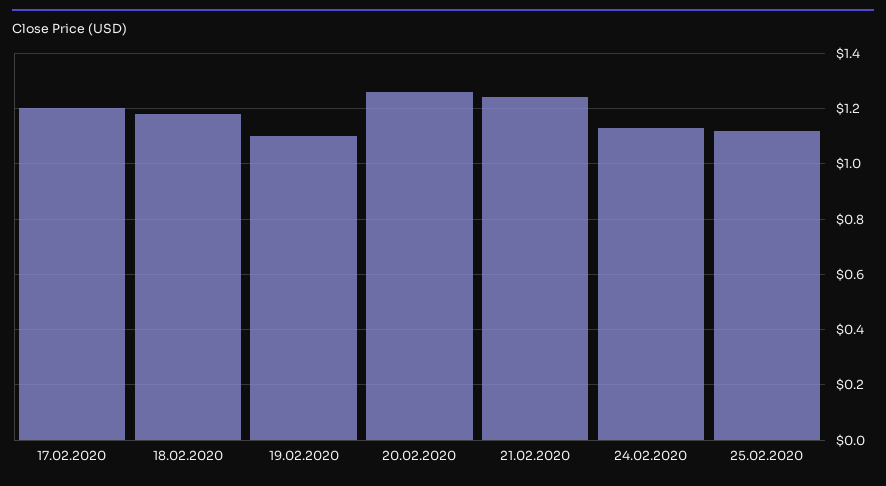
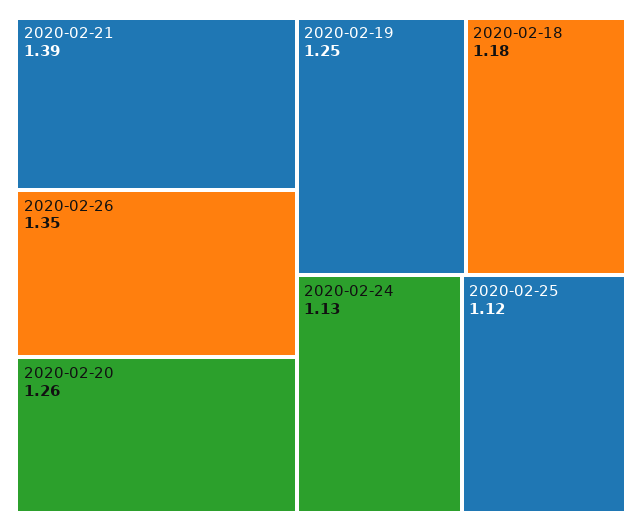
17.02.2020: 1.2 -> none
19.02.2020: 1.1 -> 1.25
21.02.2020: 1.25 -> 1.39
2020-02-26: none -> 1.35

